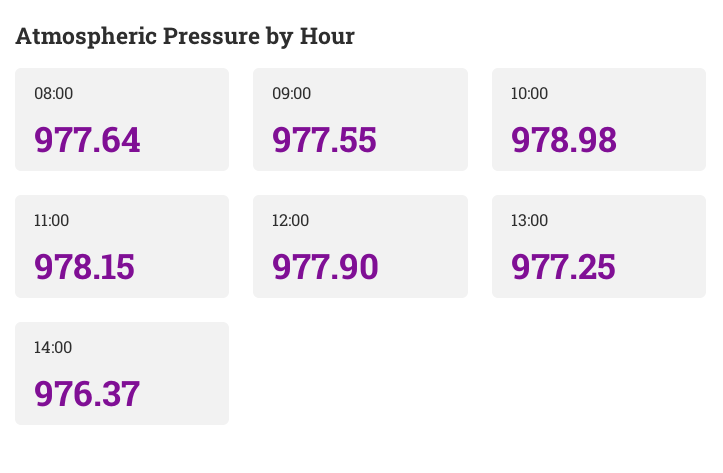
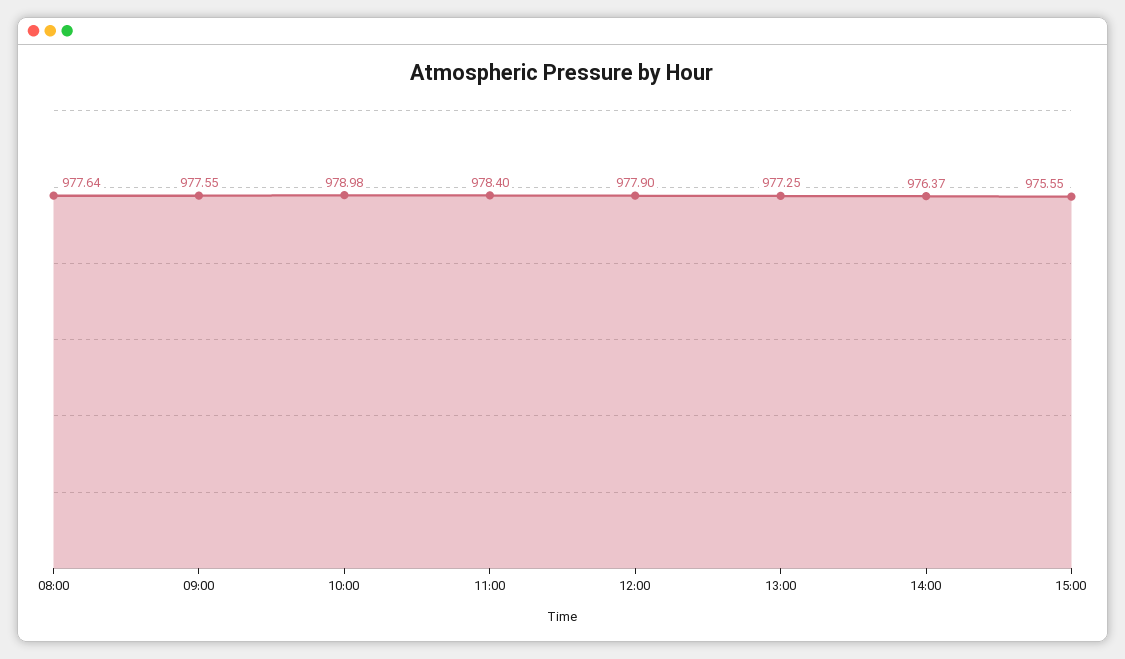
11:00: 978.15 -> 978.4
15:00: none -> 975.55

